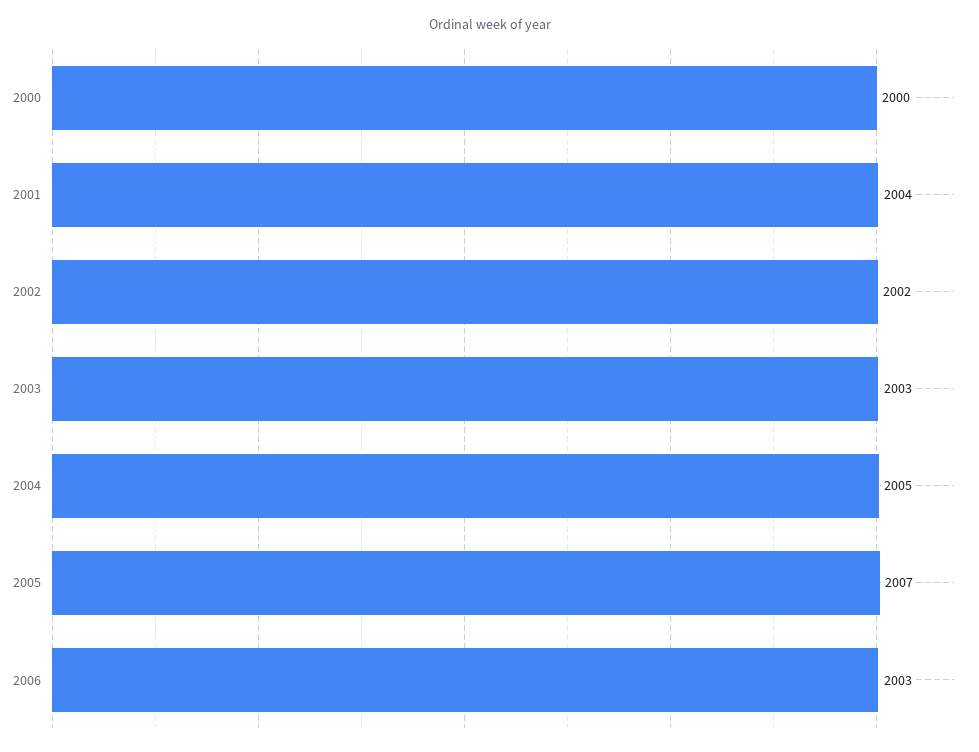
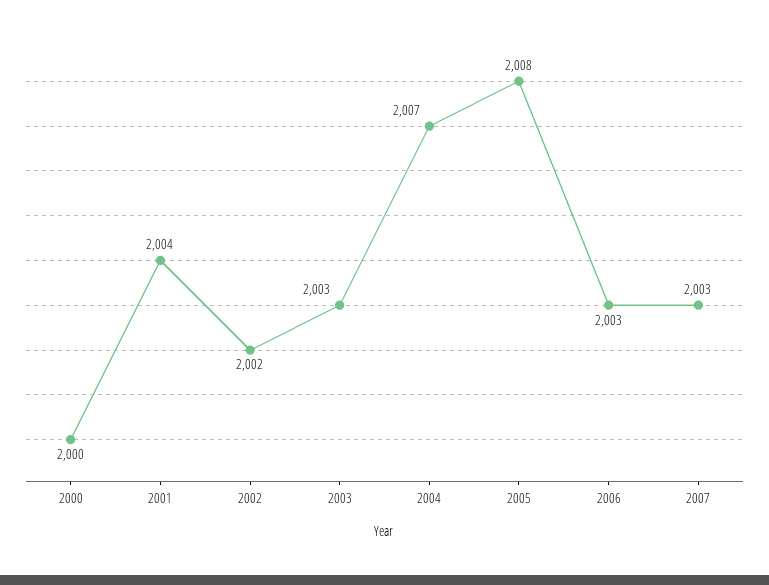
2004: 2005 -> 2007
2005: 2007 -> 2008
2007: none -> 2003

